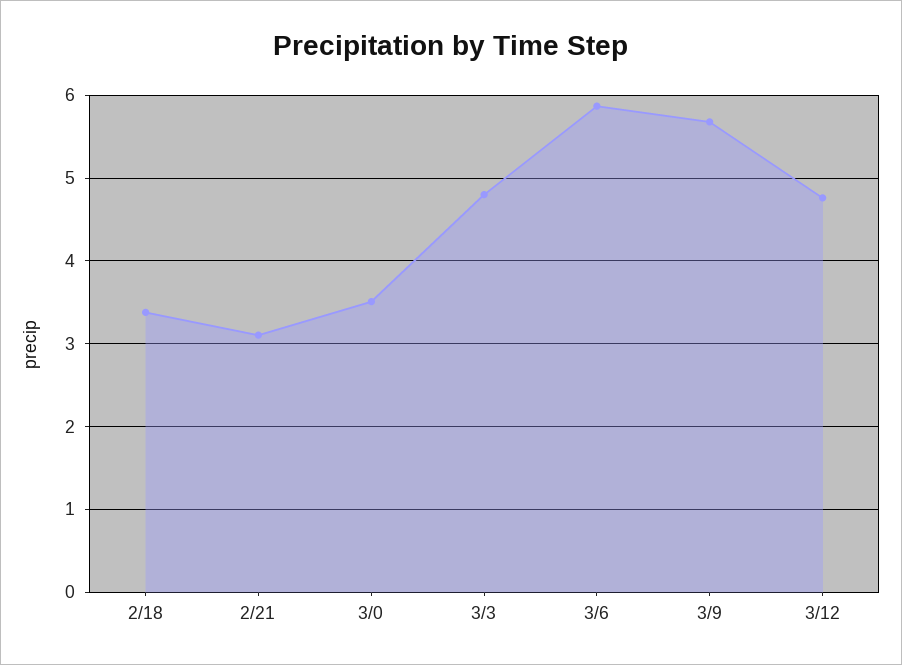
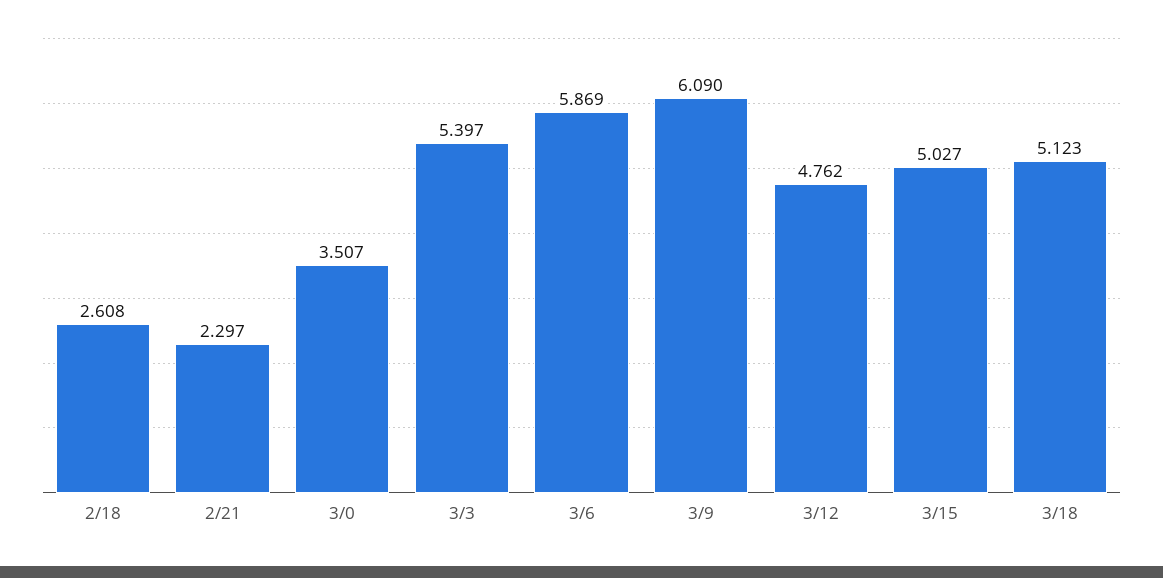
2/18: 3.4 -> 2.608
2/21: 3.1 -> 2.297
3/3: 4.8 -> 5.397
3/9: 5.7 -> 6.09
3/15: none -> 5.027
3/18: none -> 5.123

